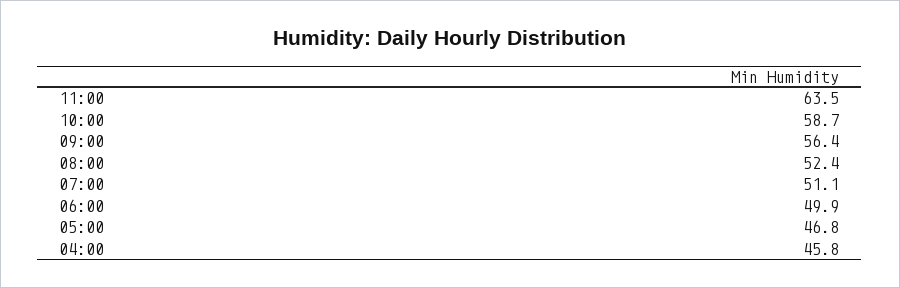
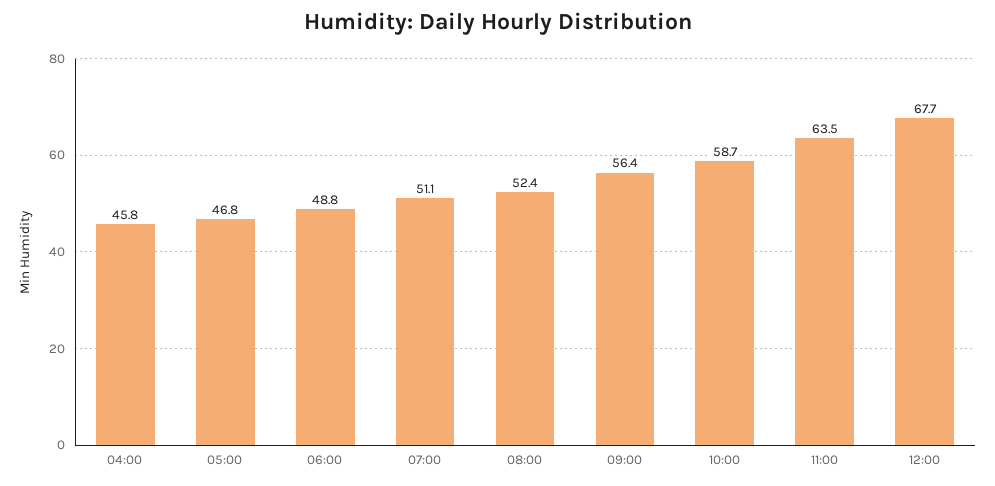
06:00: 49.9 -> 48.8
12:00: none -> 67.7

